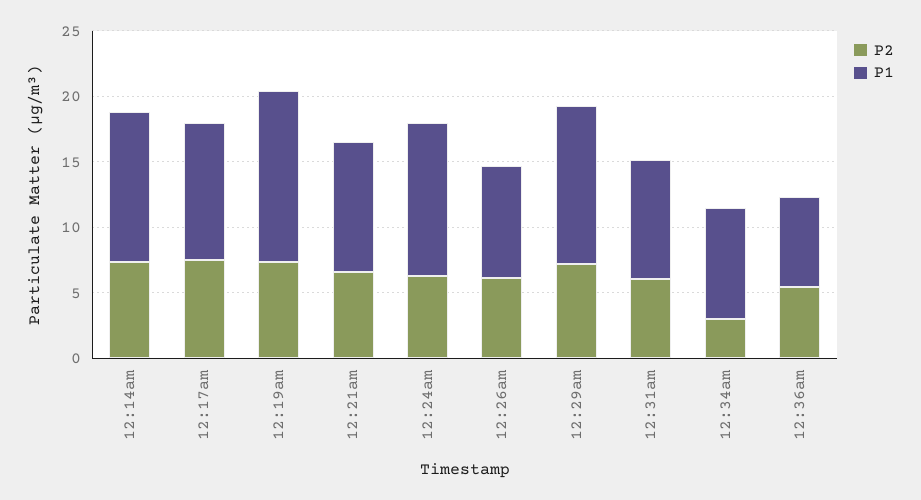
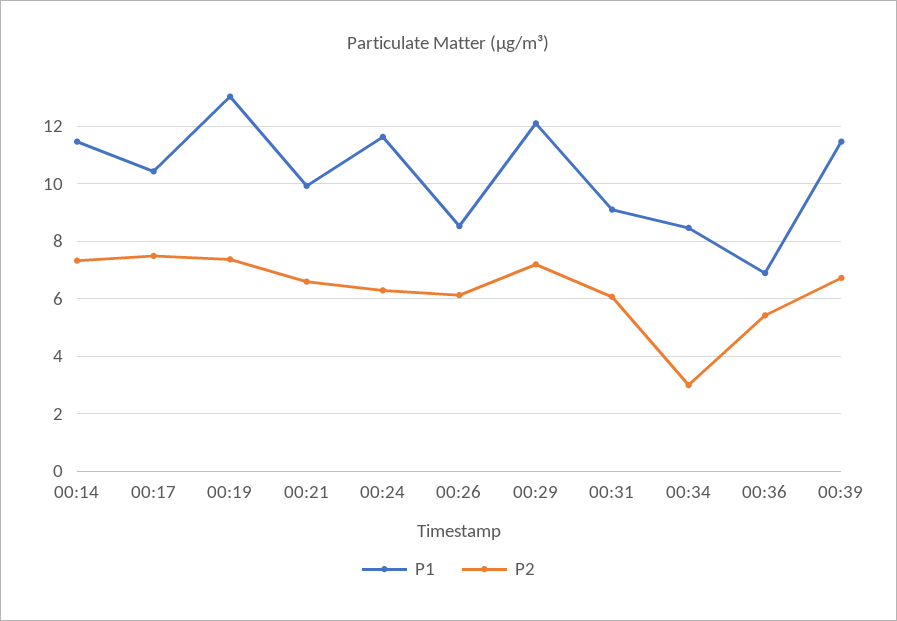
P1, 00:39: none -> 11.5
P2, 00:39: none -> 6.75

